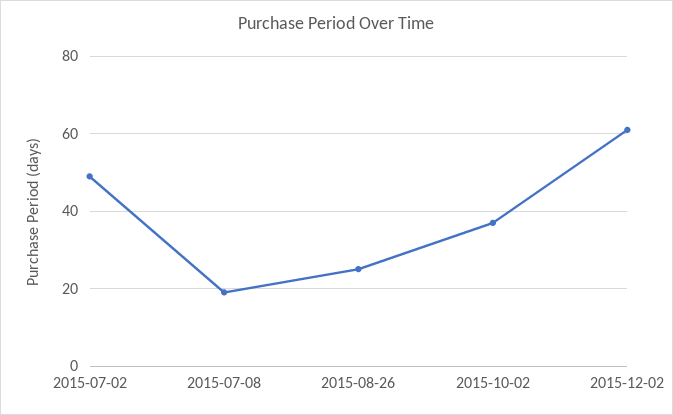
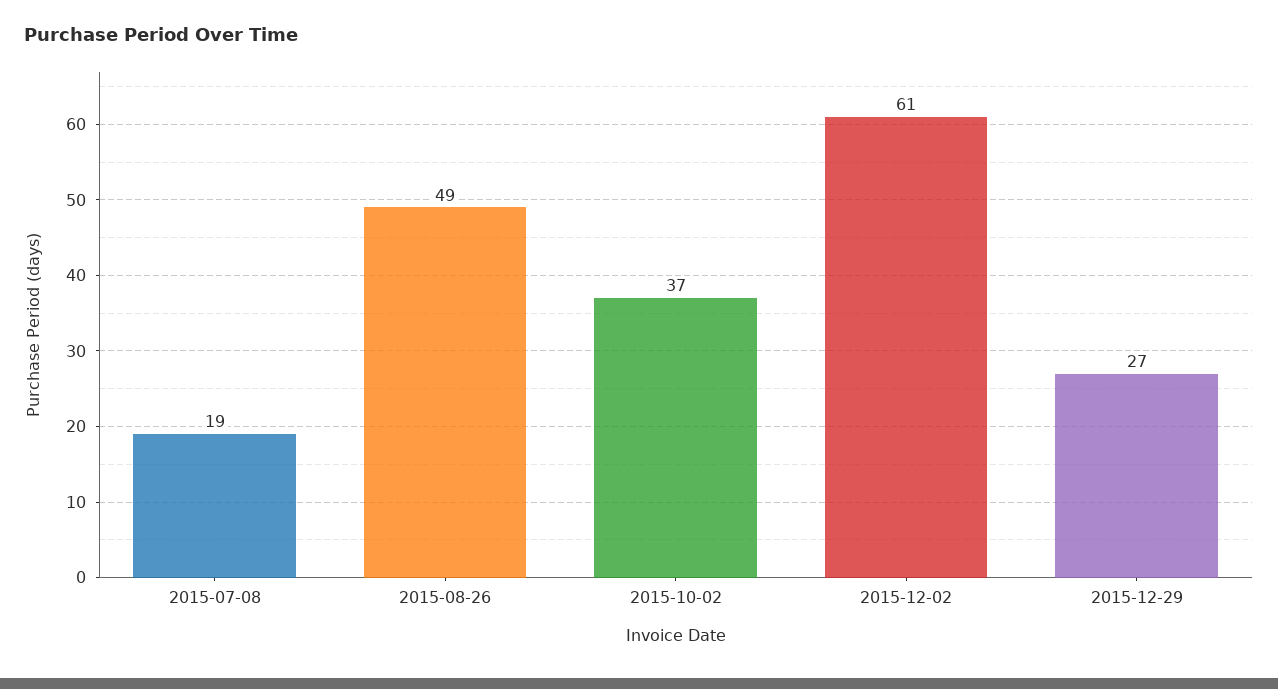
2015-07-02: 50 -> none
2015-08-26: 25 -> 49
2015-12-29: none -> 27

